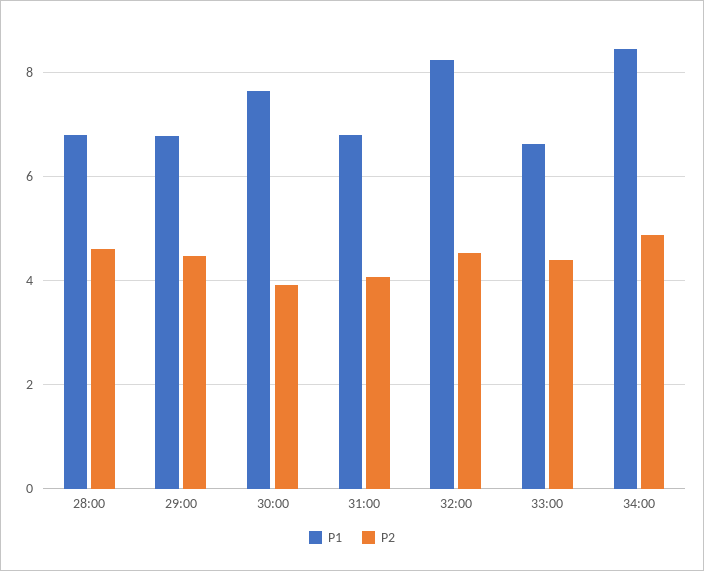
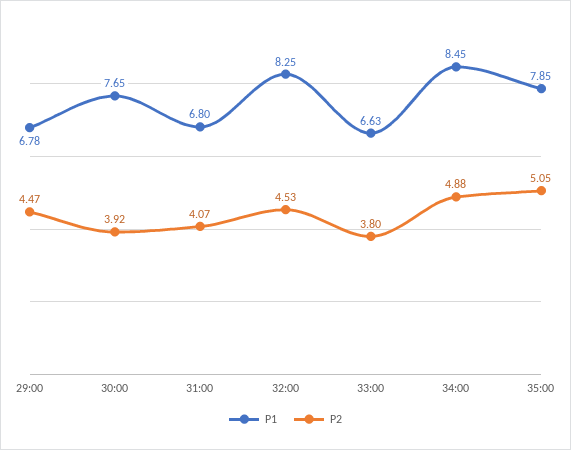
P1, 28:00: 6.8 -> none
P2, 28:00: 4.6 -> none
P2, 33:00: 4.4 -> 3.8
P1, 35:00: none -> 7.85
P2, 35:00: none -> 5.05

